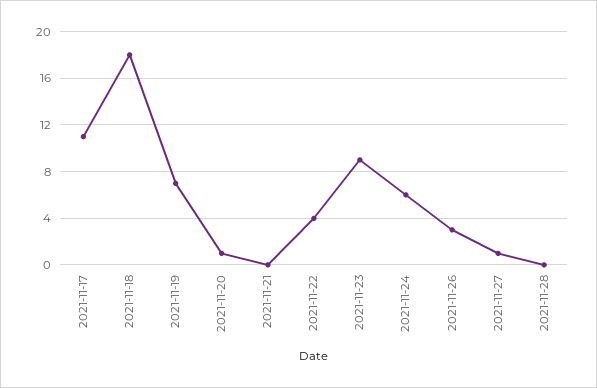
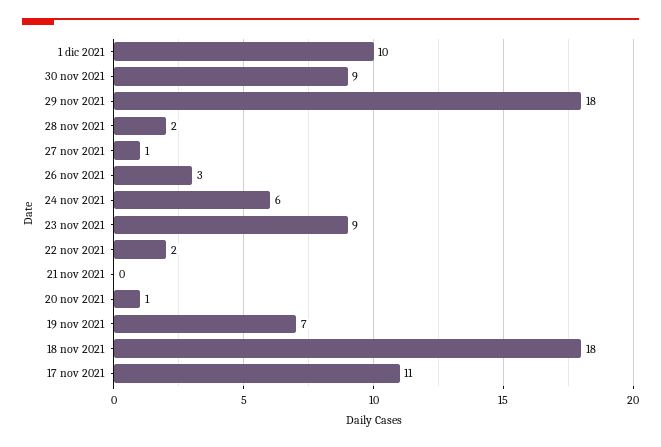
2021-11-22: 4 -> 2
2021-11-28: 0 -> 2
1 dic 2021: none -> 10
30 nov 2021: none -> 9
29 nov 2021: none -> 18

